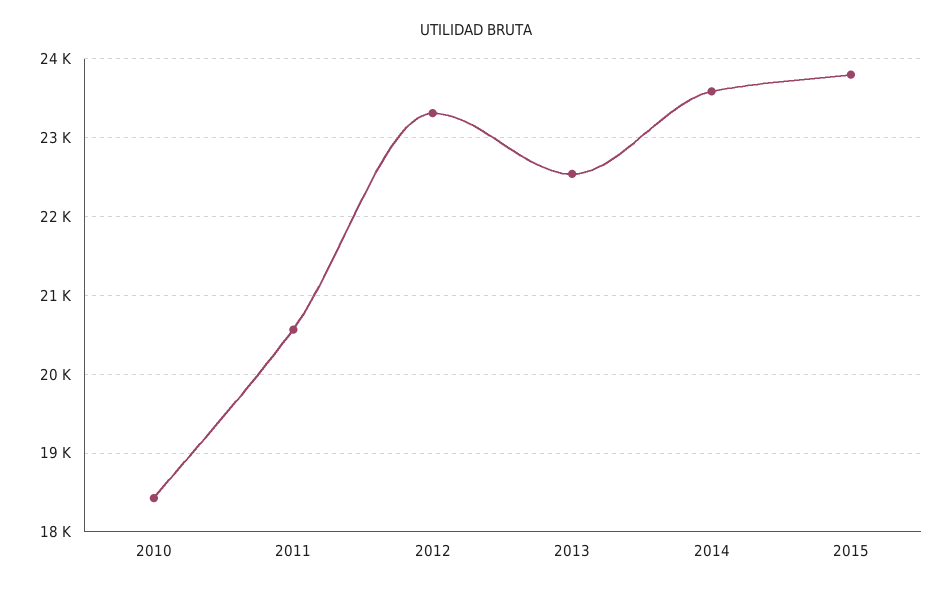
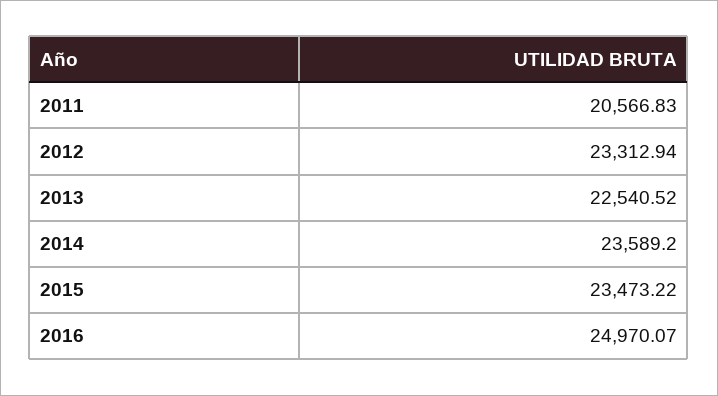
2010: 18400 -> none
2015: 23800 -> 23473.22
2016: none -> 24970.07

